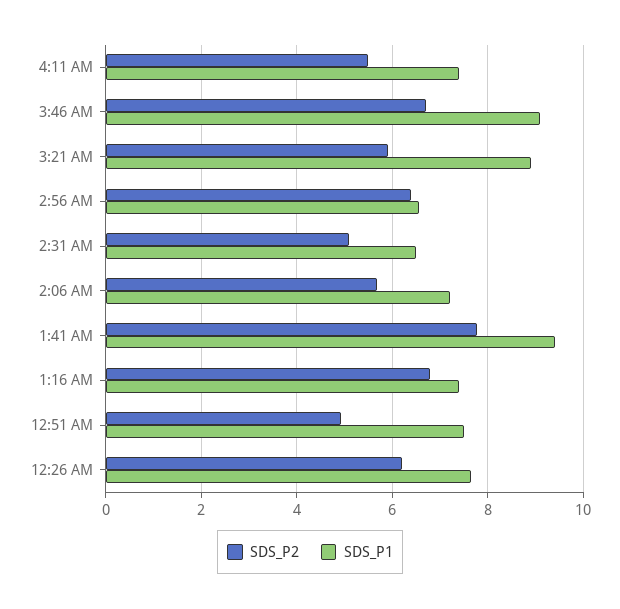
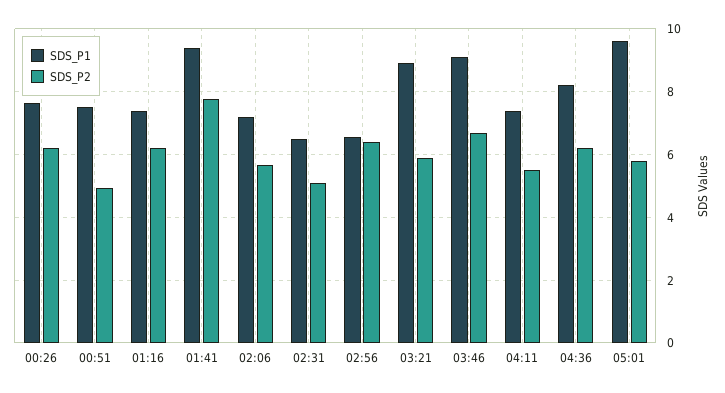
SDS_P2, 1:16 AM: 6.8 -> 6.2
SDS_P1, 04:36: none -> 8.2
SDS_P2, 04:36: none -> 6.2
SDS_P1, 05:01: none -> 9.6
SDS_P2, 05:01: none -> 5.8

